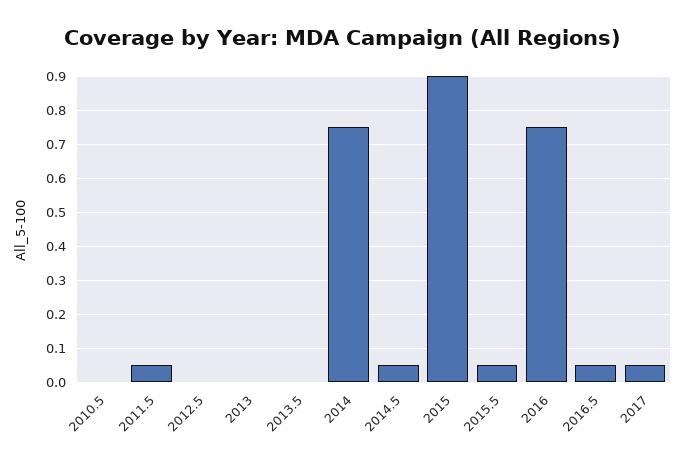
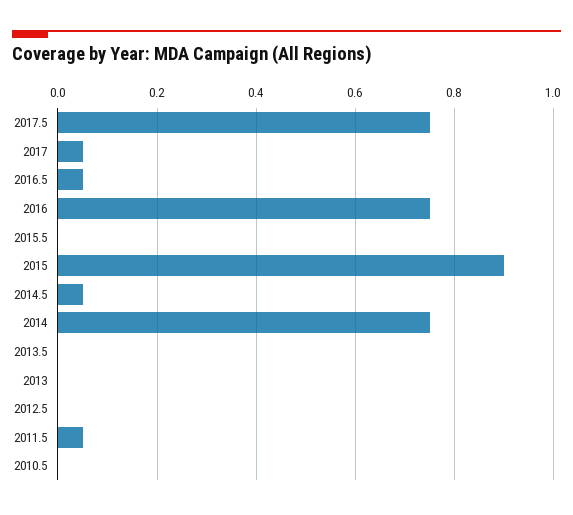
2015.5: 0.05 -> 0
2017.5: none -> 0.75

